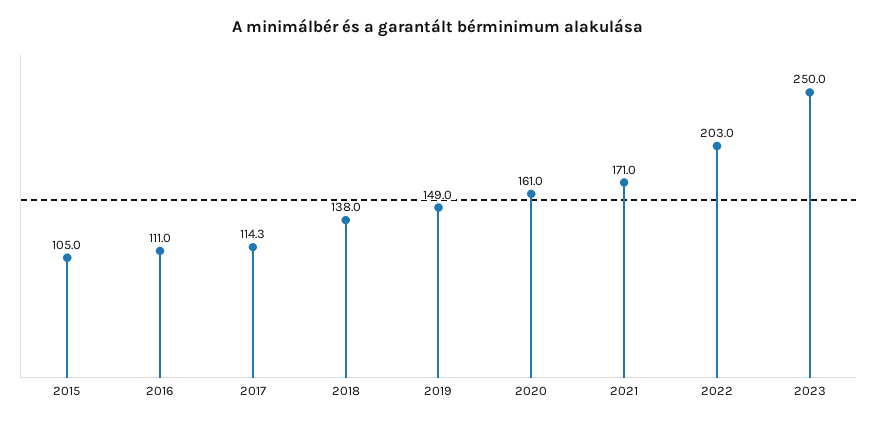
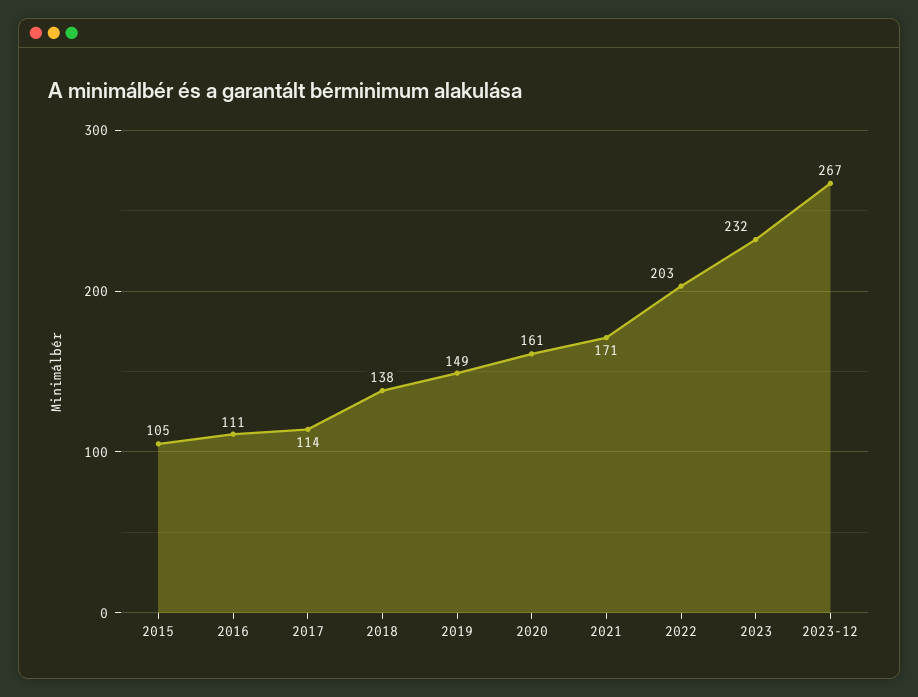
2023: 250 -> 232
2023-12: none -> 267

